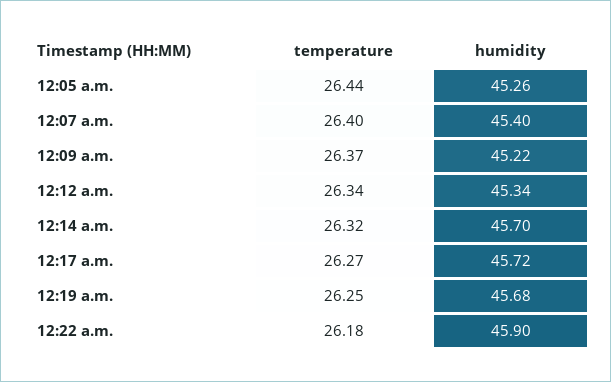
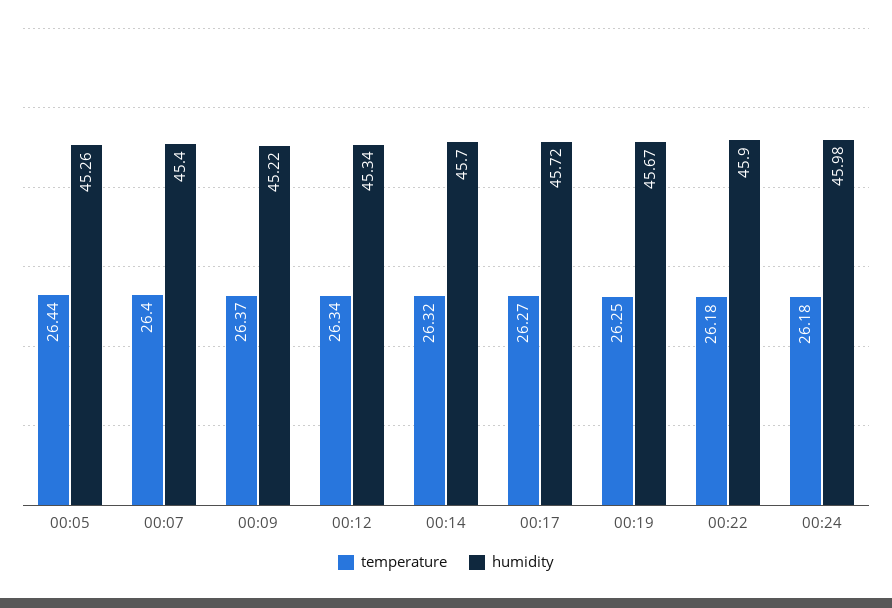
humidity, 12:19 a.m.: 45.68 -> 45.67
temperature, 00:24: none -> 26.18
humidity, 00:24: none -> 45.98

